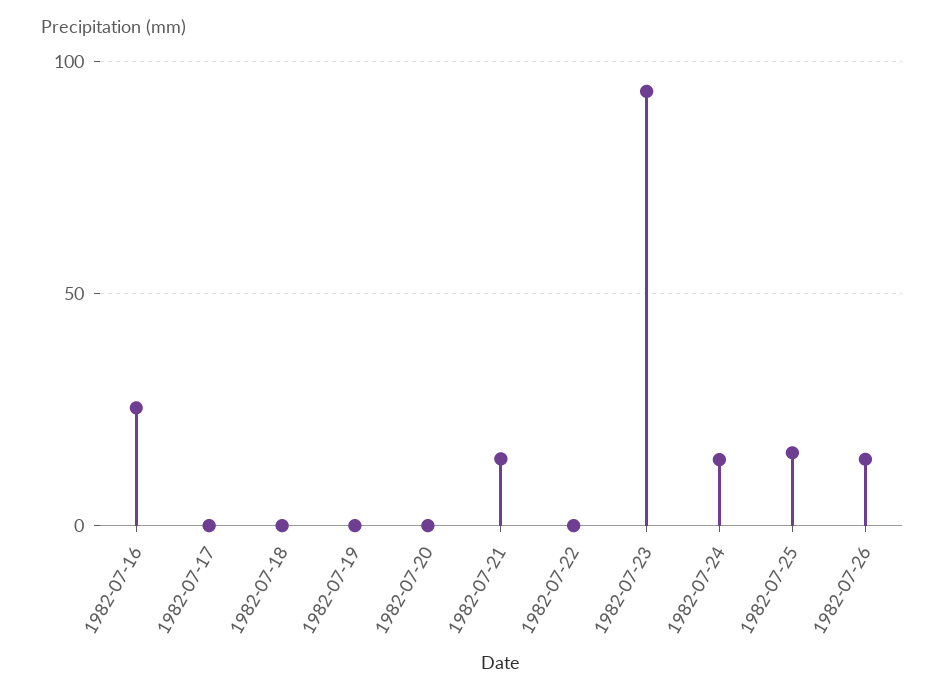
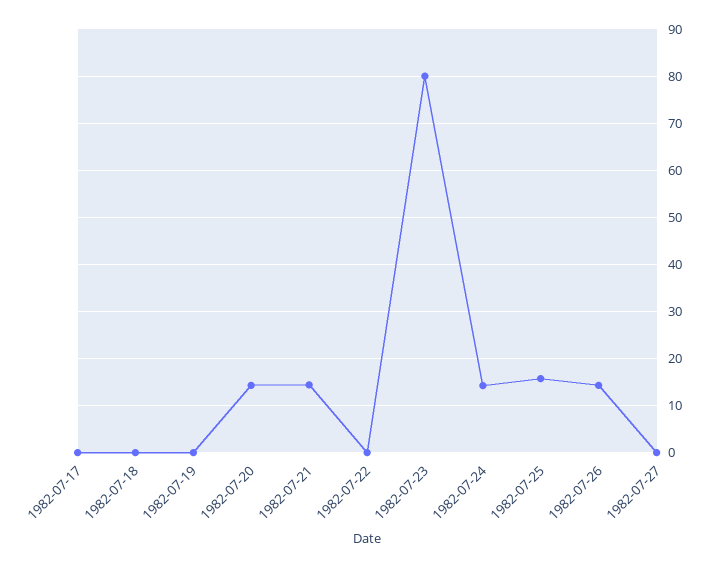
1982-07-16: 25 -> none
1982-07-20: 0 -> 14
1982-07-23: 95 -> 80
1982-07-27: none -> 0

